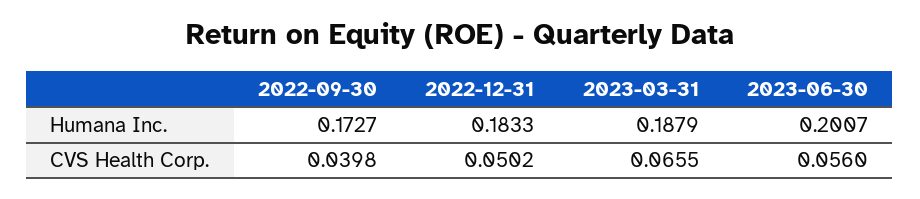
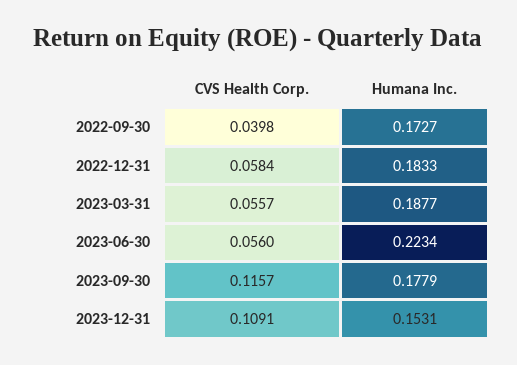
2023-03-31, Humana Inc.: 0.1879 -> 0.1877
2023-06-30, Humana Inc.: 0.2007 -> 0.2234
2022-12-31, CVS Health Corp.: 0.0502 -> 0.0584
2023-03-31, CVS Health Corp.: 0.0655 -> 0.0557
2023-09-30, CVS Health Corp.: none -> 0.1157
2023-09-30, Humana Inc.: none -> 0.1779
2023-12-31, CVS Health Corp.: none -> 0.1091
2023-12-31, Humana Inc.: none -> 0.1531

